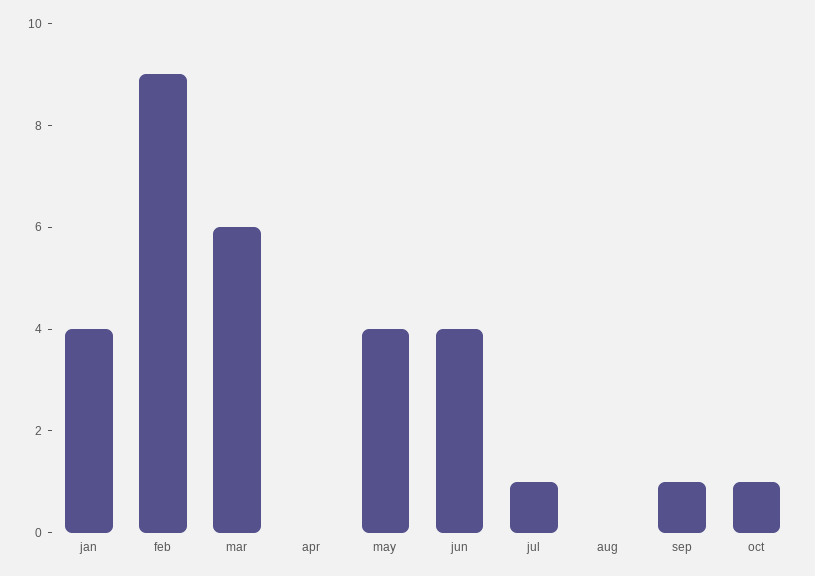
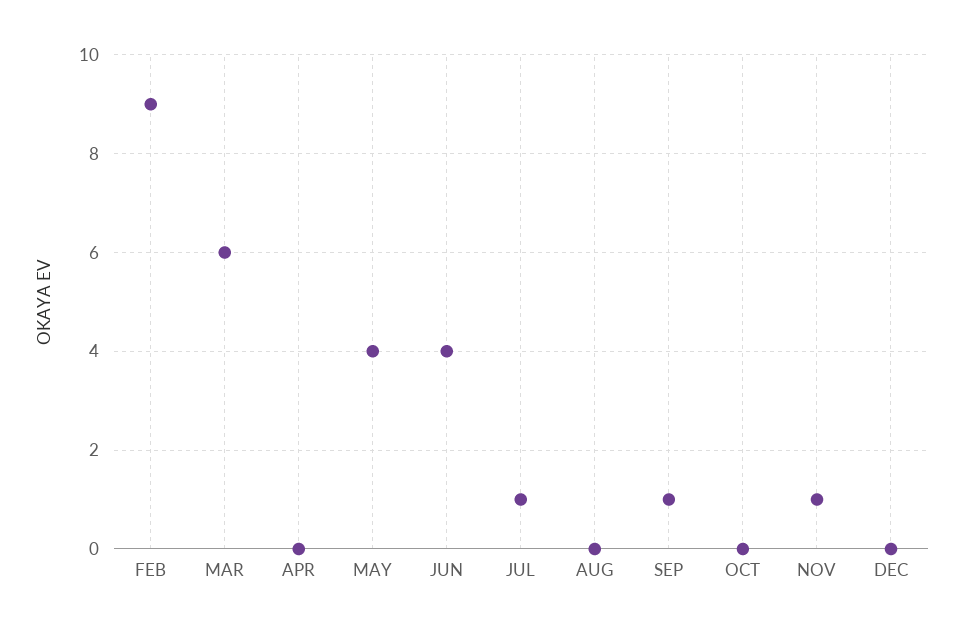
jan: 4 -> none
oct: 1 -> 0
NOV: none -> 1
DEC: none -> 0

